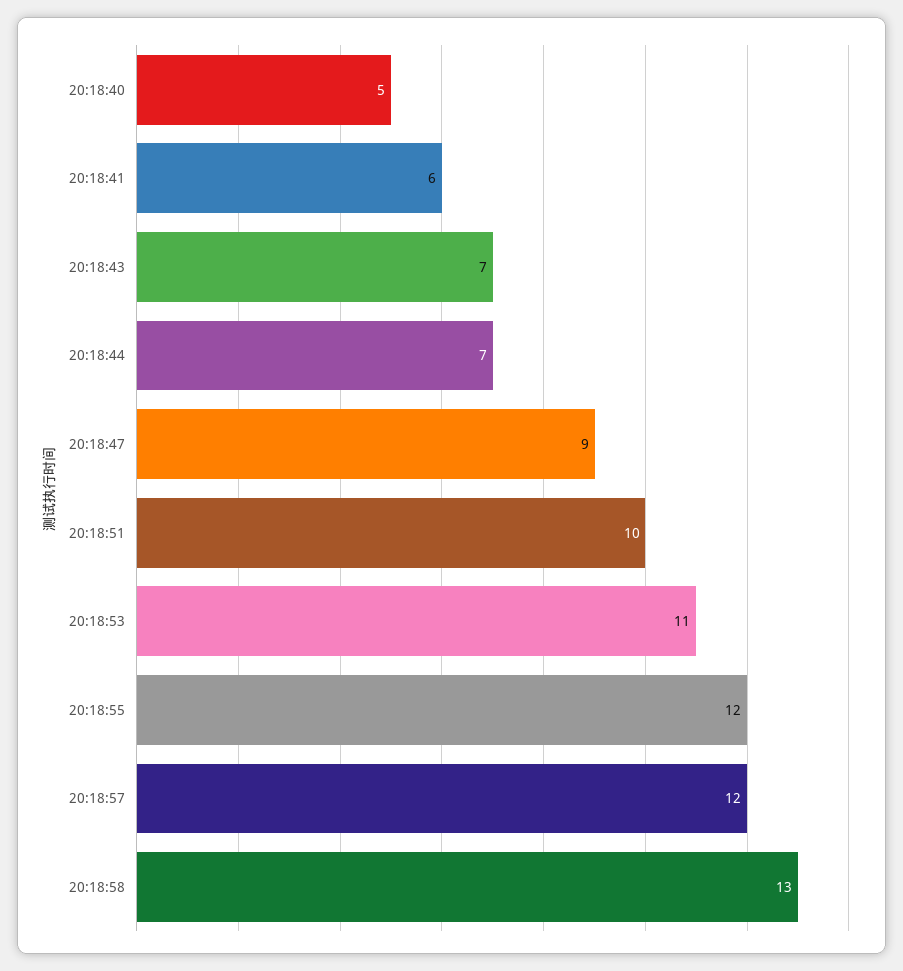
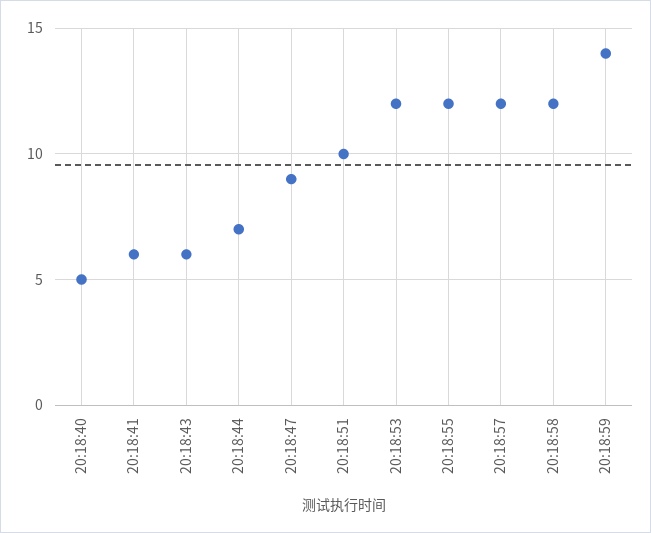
20:18:43: 7 -> 6
20:18:53: 11 -> 12
20:18:58: 13 -> 12
20:18:59: none -> 14

